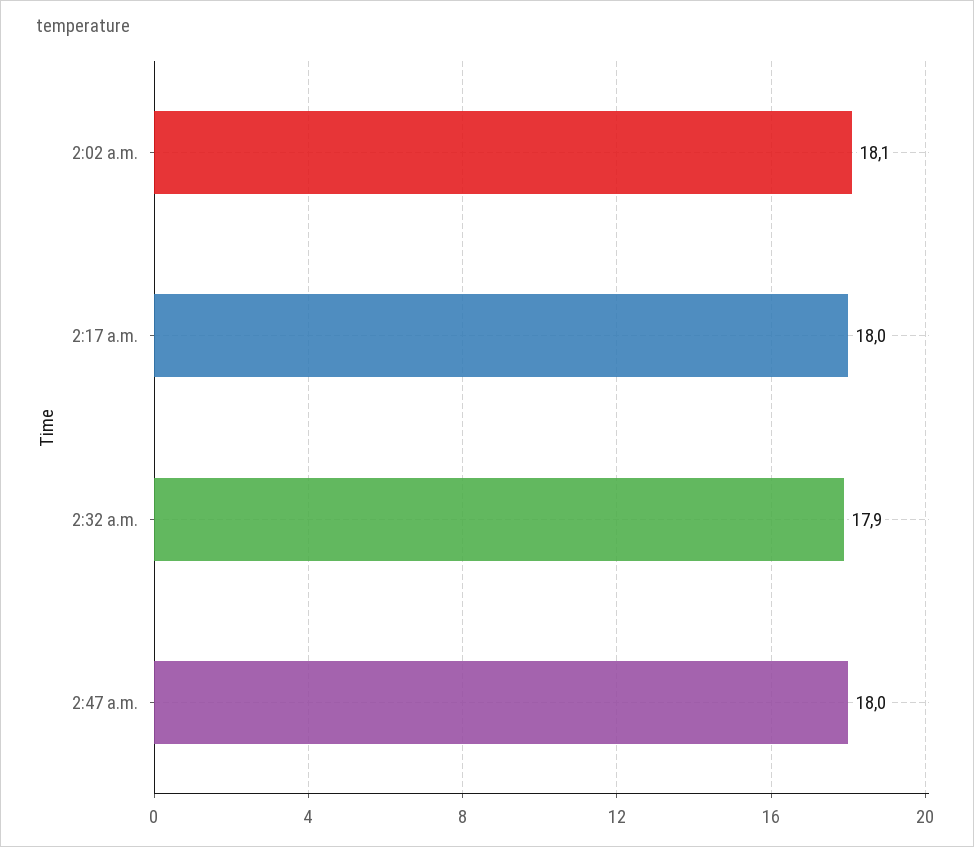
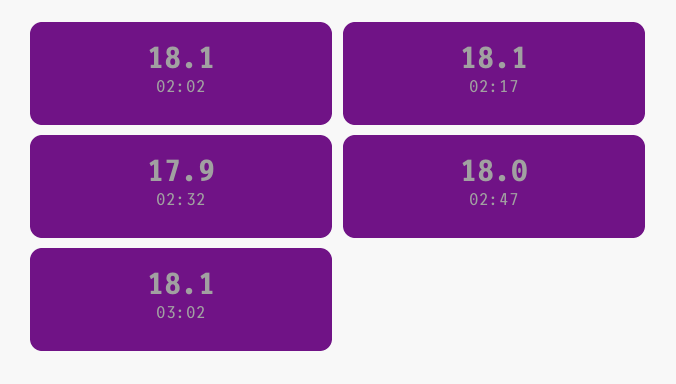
2:17 a.m.: 18 -> 18.1
03:02: none -> 18.1

